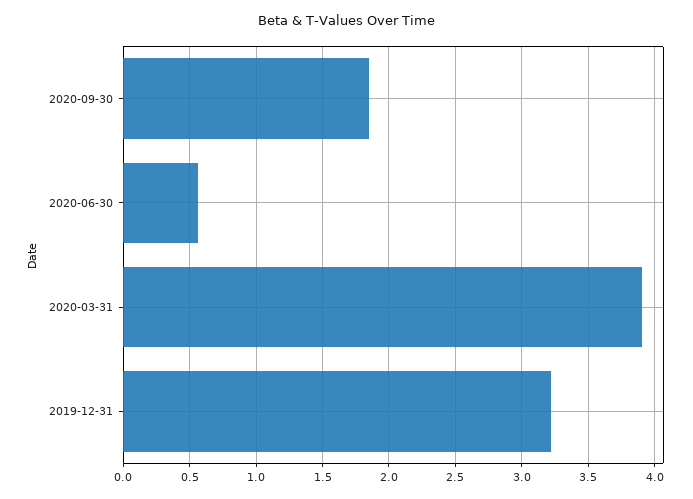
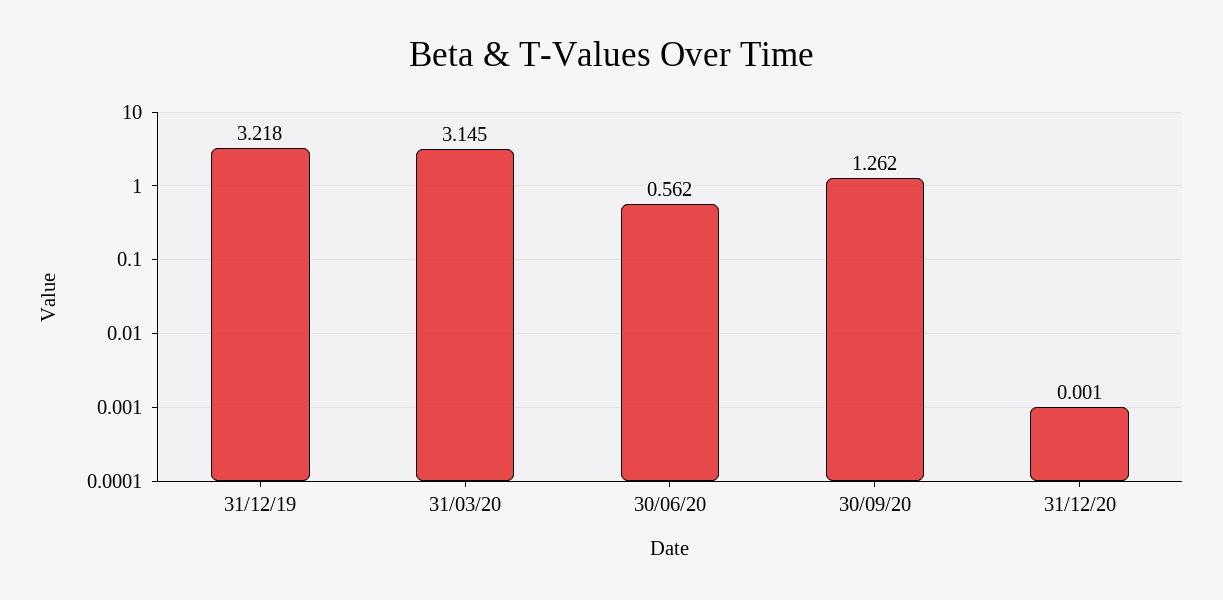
2020-09-30: 1.85 -> 1.262
2020-03-31: 3.9 -> 3.145
31/12/20: none -> 0.001

